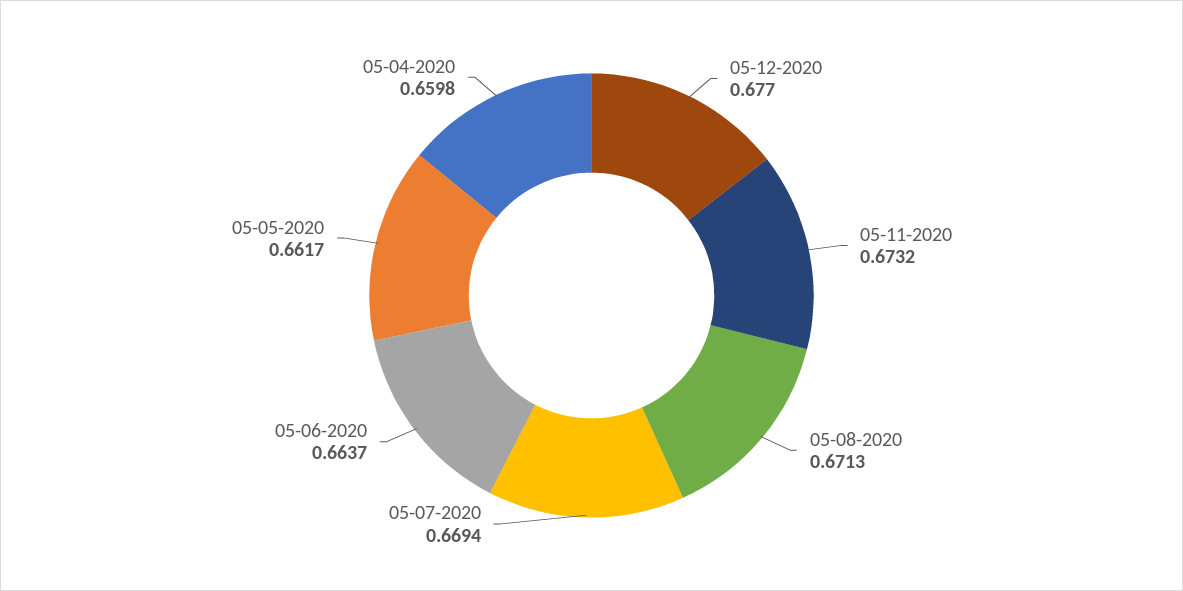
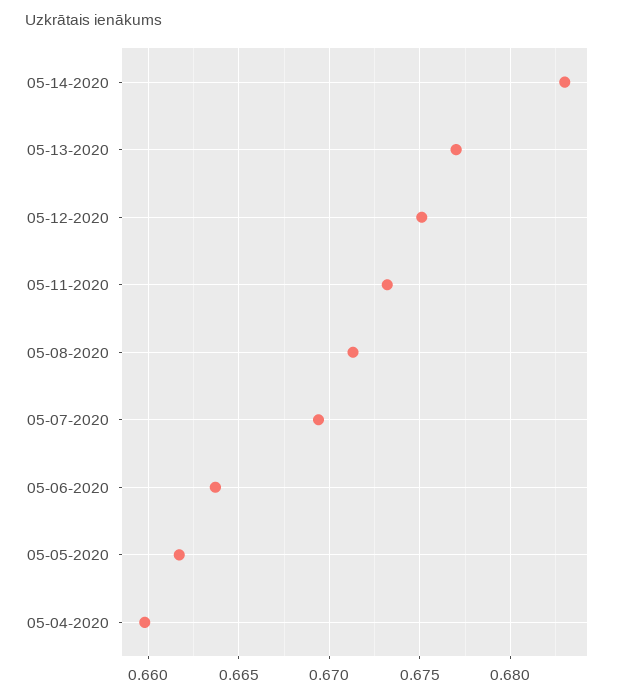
05-12-2020: 0.677 -> 0.675
05-14-2020: none -> 0.683
05-13-2020: none -> 0.677

